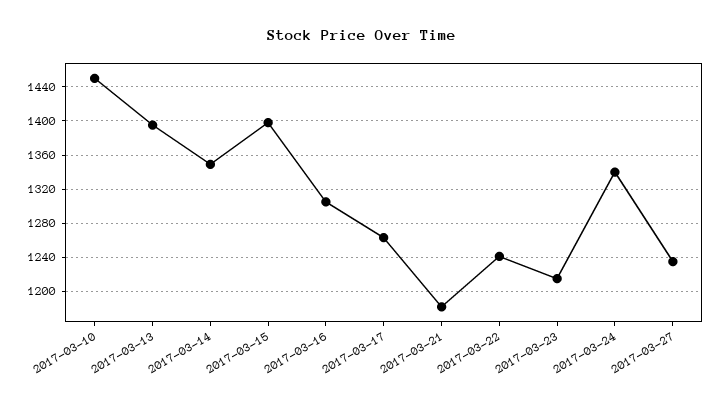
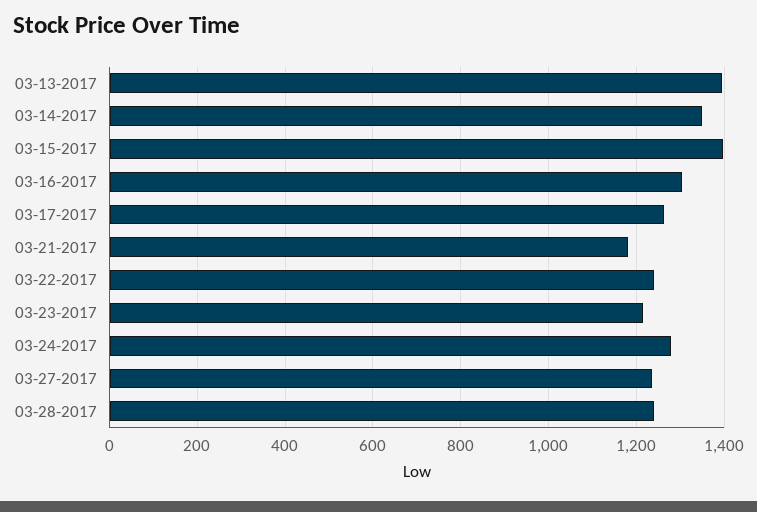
2017-03-10: 1450 -> none
2017-03-24: 1340 -> 1280
03-28-2017: none -> 1240

